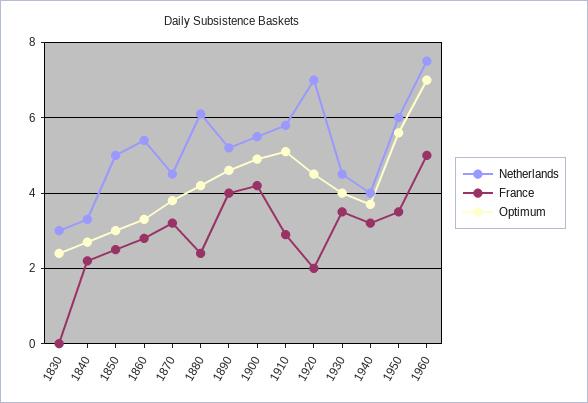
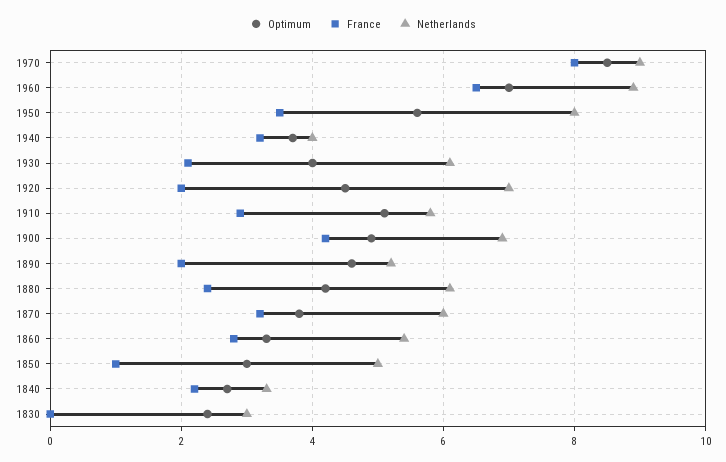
France, 1850: 2.5 -> 1
Netherlands, 1870: 4.5 -> 6
France, 1890: 4 -> 2
Netherlands, 1900: 5.5 -> 7
Netherlands, 1930: 4.5 -> 6
France, 1930: 3.5 -> 2
Netherlands, 1950: 6 -> 8
Netherlands, 1960: 7.5 -> 9
France, 1960: 5 -> 6.5
Optimum, 1970: none -> 8.5
France, 1970: none -> 8
Netherlands, 1970: none -> 9

